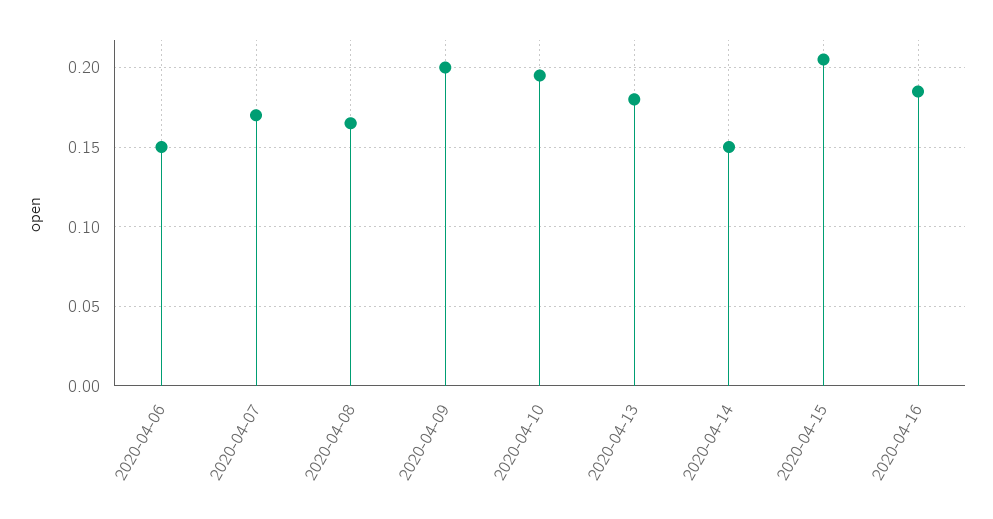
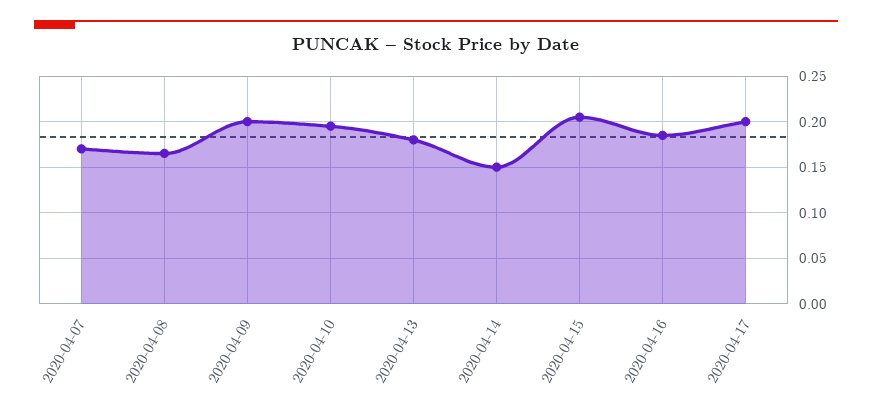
2020-04-06: 0.15 -> none
2020-04-17: none -> 0.2

